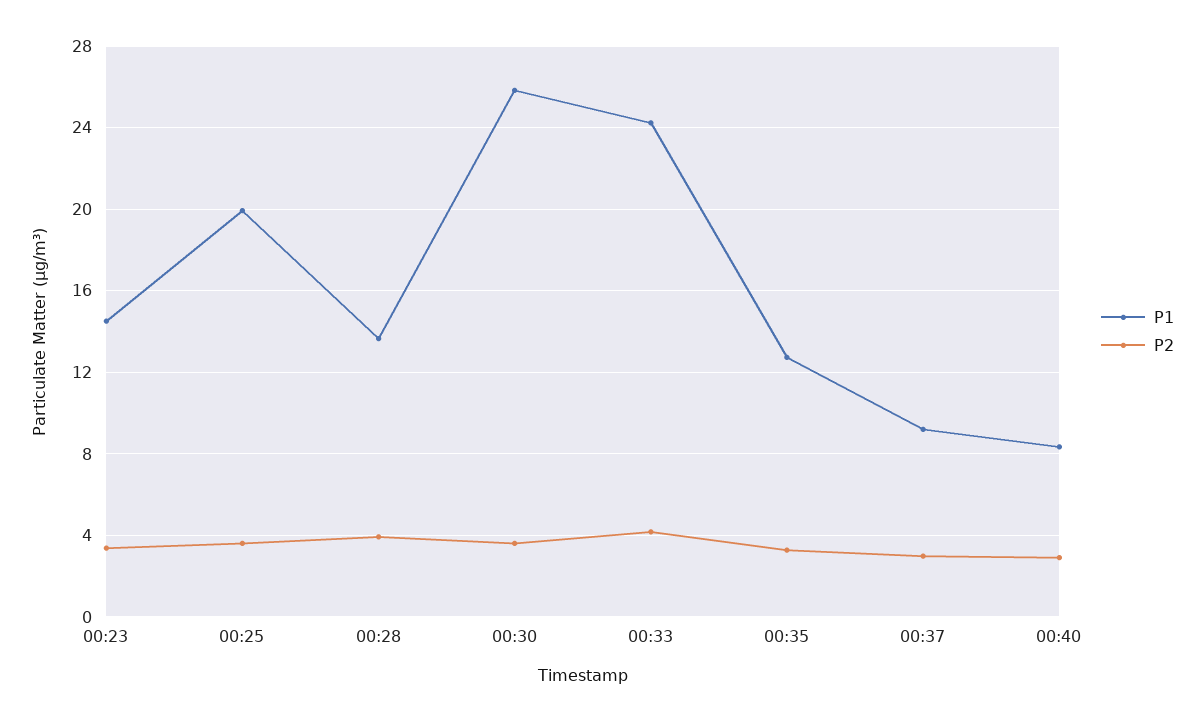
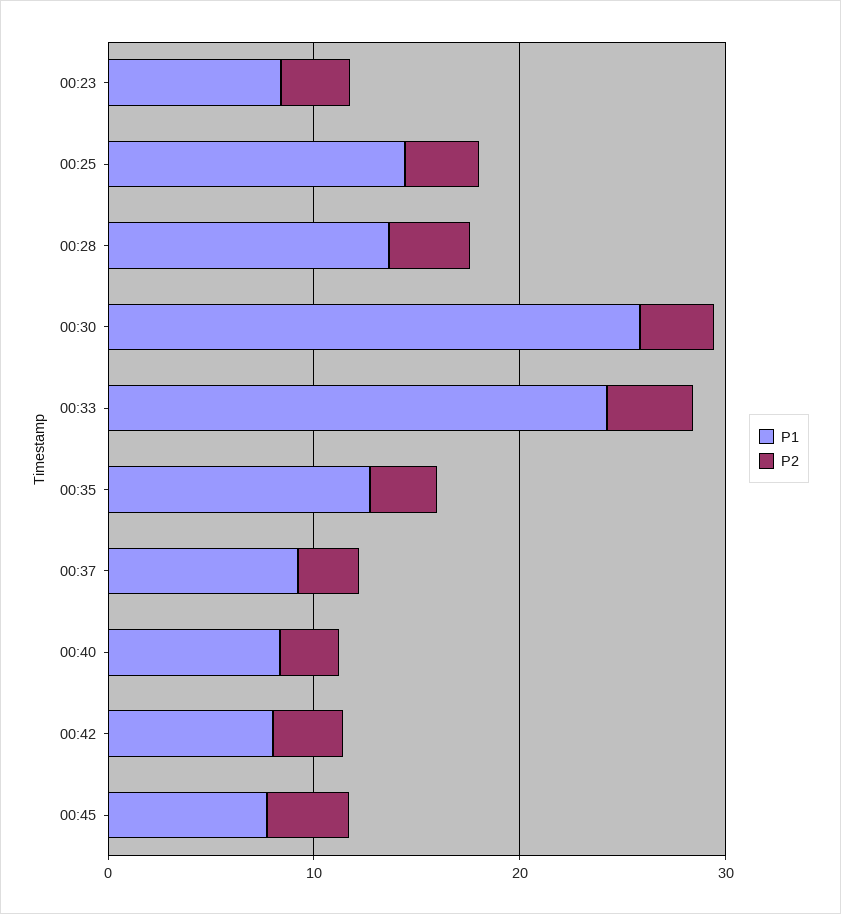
P1, 00:23: 14.5 -> 8
P1, 00:25: 20 -> 14
P1, 00:42: none -> 8
P2, 00:42: none -> 4
P1, 00:45: none -> 8
P2, 00:45: none -> 4

